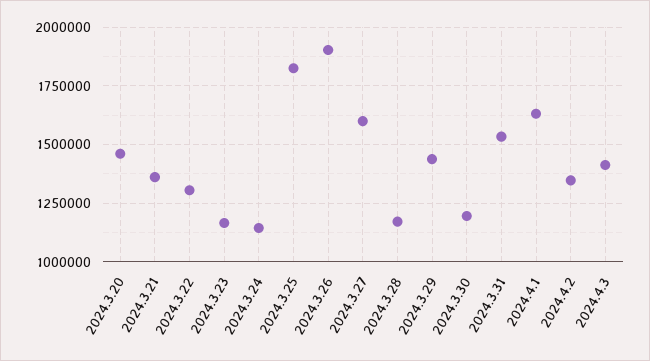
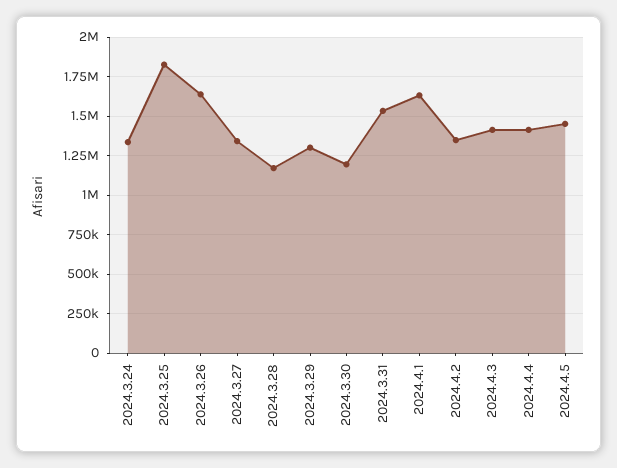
2024.3.20: 1450000 -> none
2024.3.21: 1350000 -> none
2024.3.22: 1300000 -> none
2024.3.23: 1150000 -> none
2024.3.24: 1150000 -> 1350000
2024.3.26: 1900000 -> 1650000
2024.3.27: 1600000 -> 1350000
2024.3.29: 1450000 -> 1300000
2024.4.4: none -> 1400000
2024.4.5: none -> 1450000

